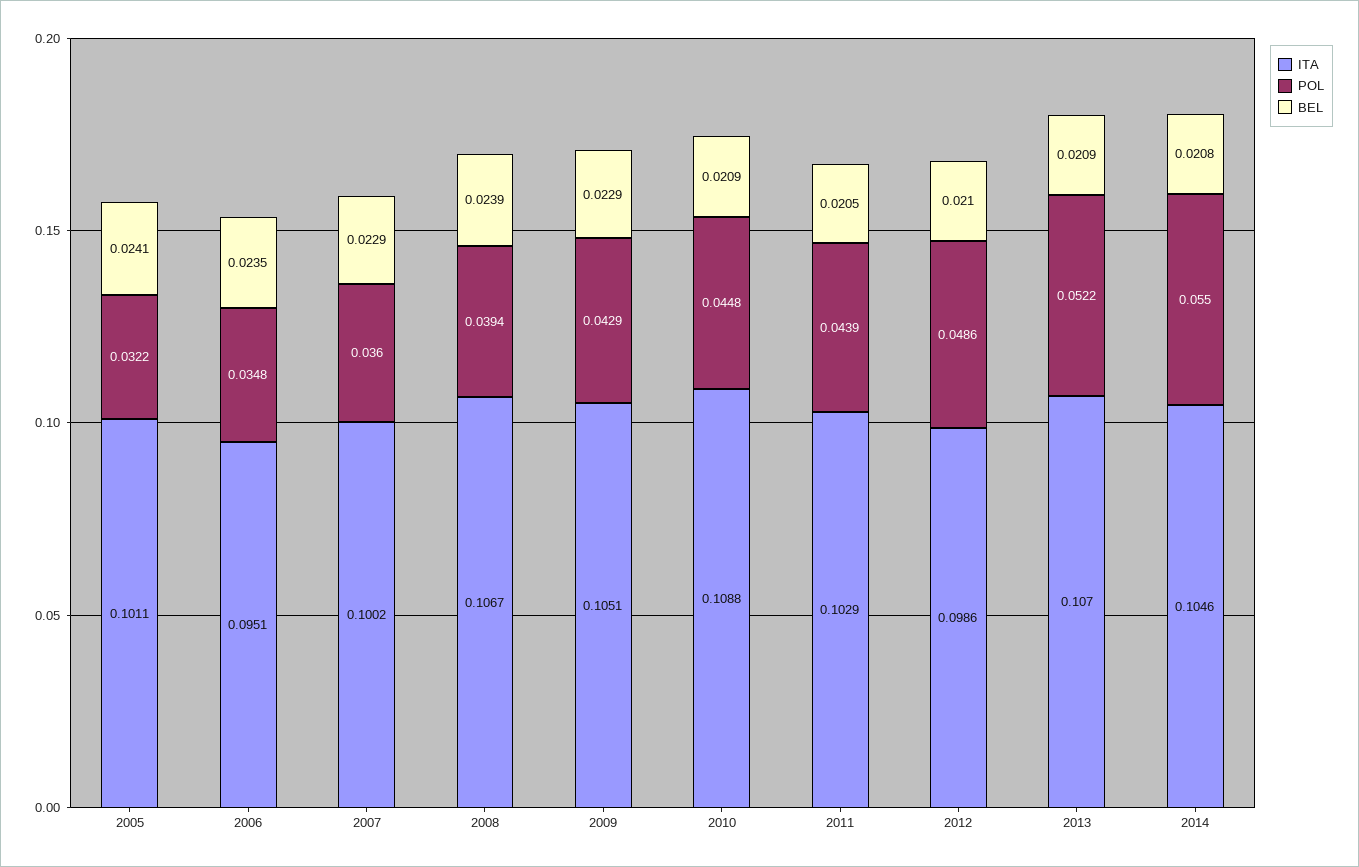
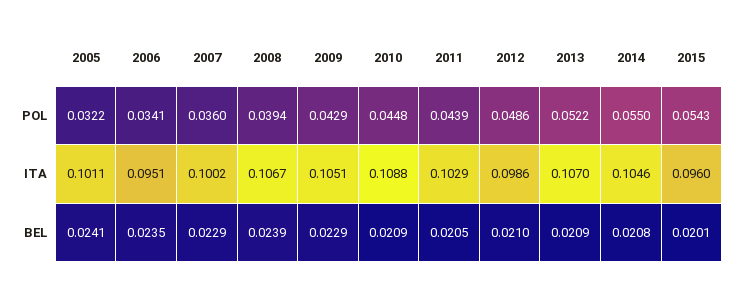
POL, 2006: 0.0348 -> 0.0341
POL, 2015: none -> 0.0543
ITA, 2015: none -> 0.096
BEL, 2015: none -> 0.0201

